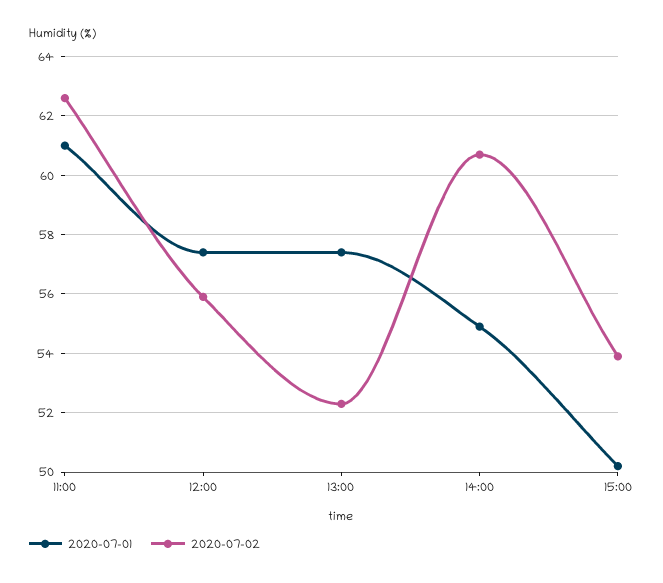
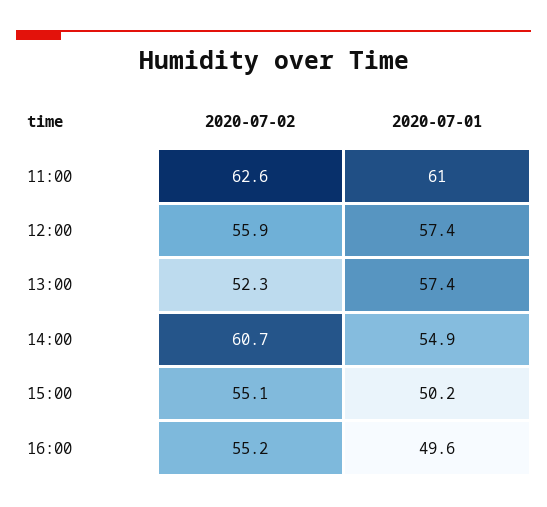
2020-07-02, 15:00: 54 -> 55.1
2020-07-02, 16:00: none -> 55.2
2020-07-01, 16:00: none -> 49.6

